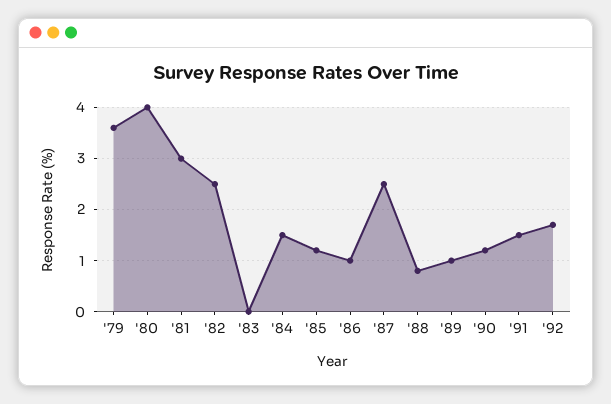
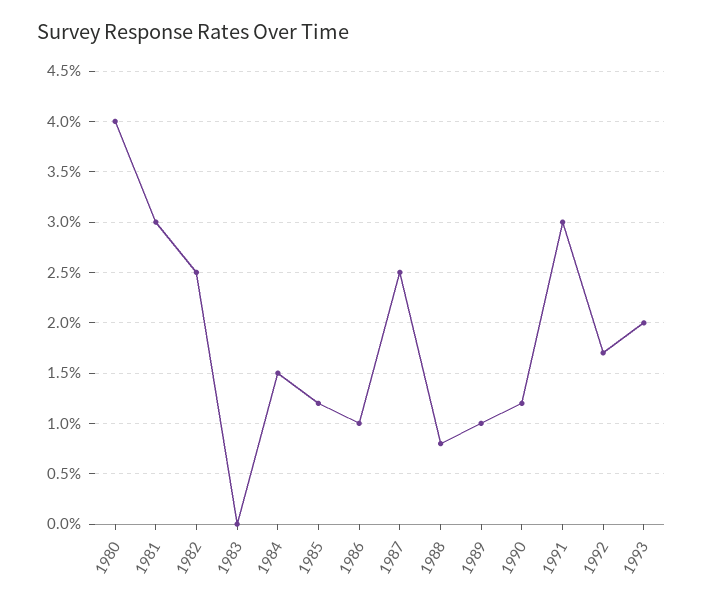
'79: 3.5 -> none
'91: 1.5 -> 3
1993: none -> 2

